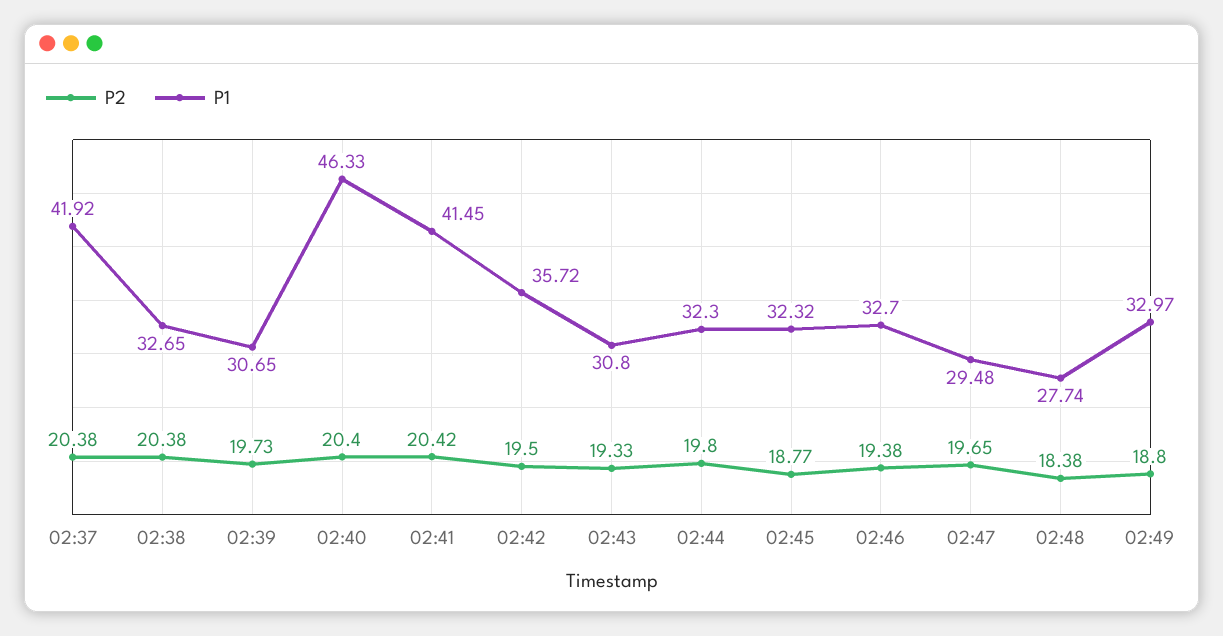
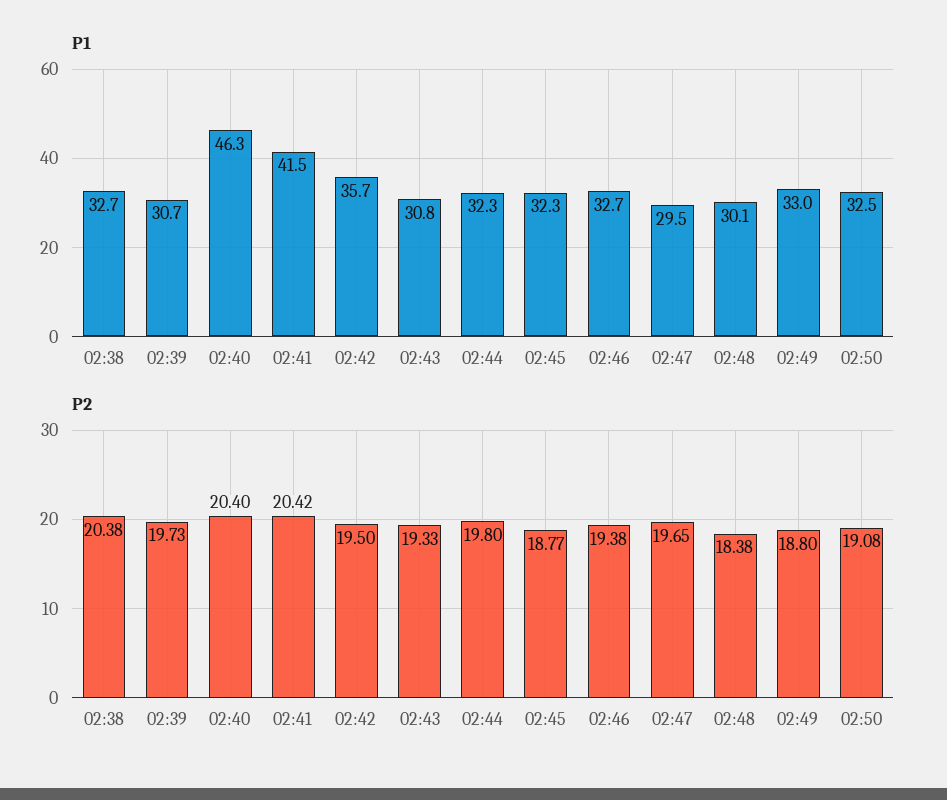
P2, 02:37: 20.38 -> none
P1, 02:37: 41.92 -> none
P1, 02:48: 27.74 -> 30.1
P1, 02:50: none -> 32.5
P2, 02:50: none -> 19.08

